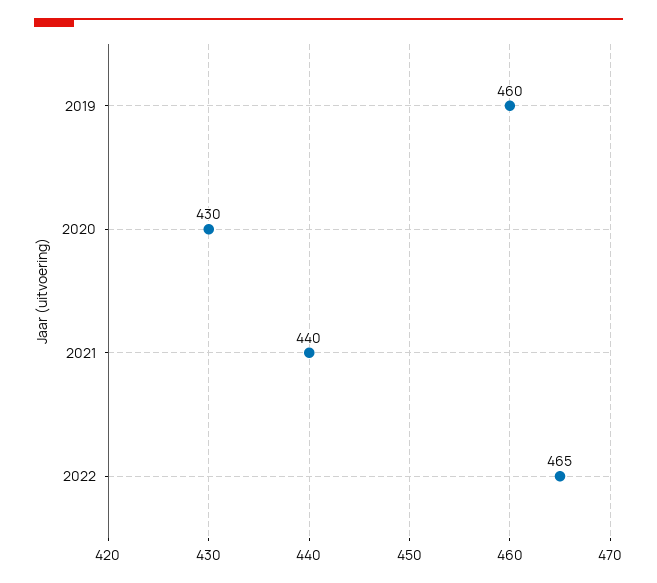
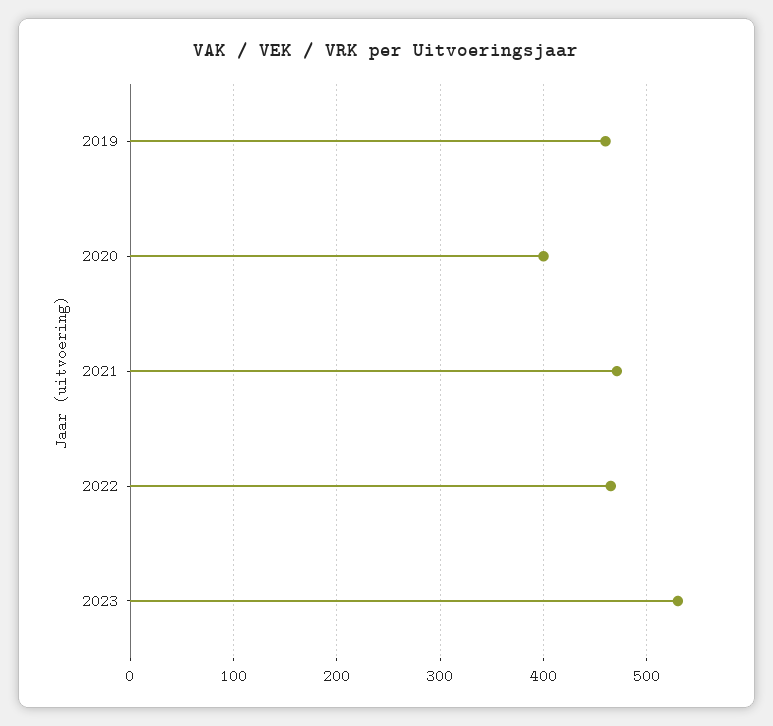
2020: 430 -> 400
2021: 440 -> 470
2023: none -> 530

